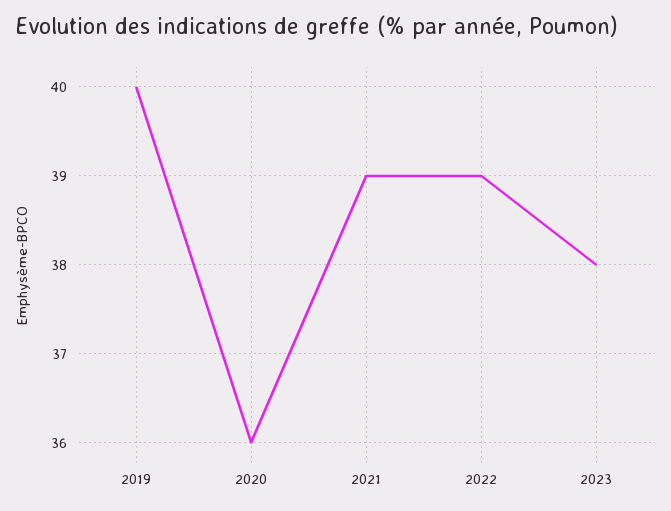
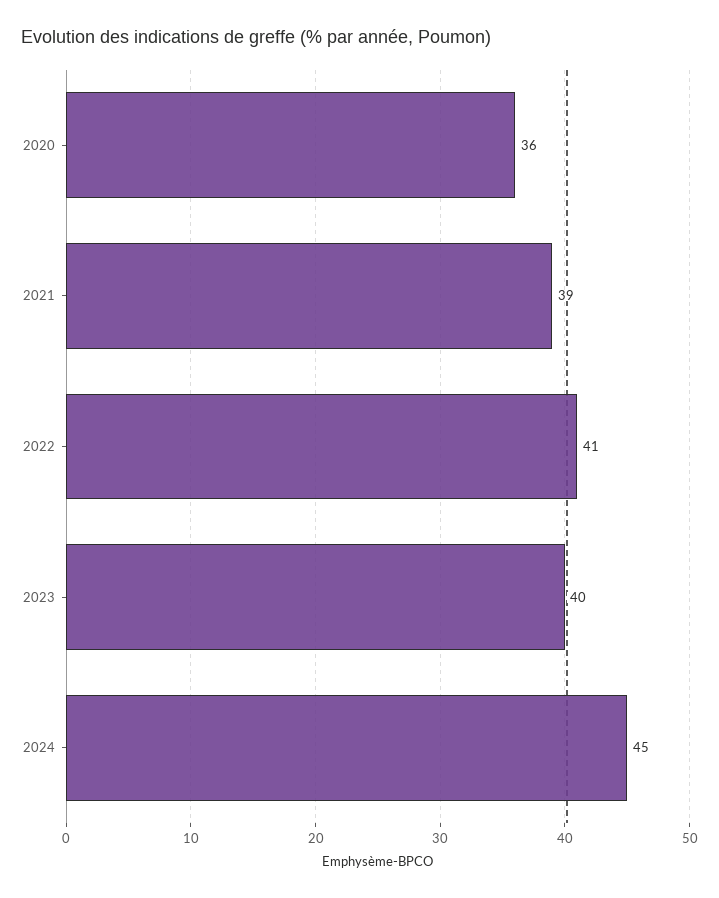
2019: 40 -> none
2022: 39 -> 41
2023: 38 -> 40
2024: none -> 45

